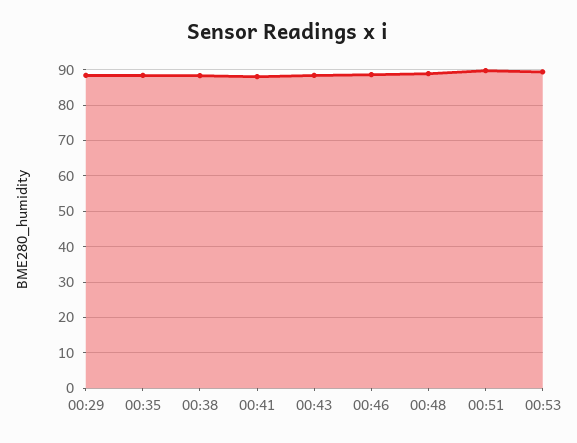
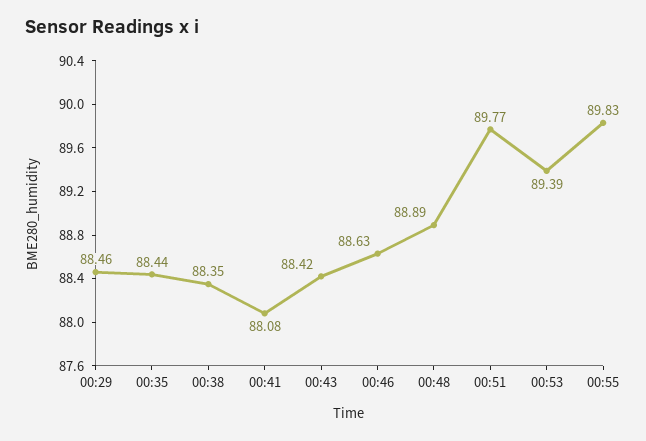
00:55: none -> 89.83

